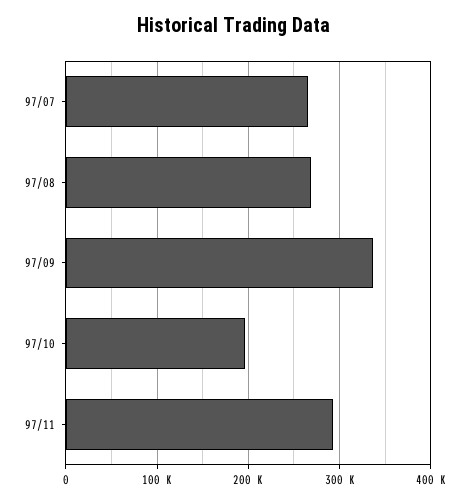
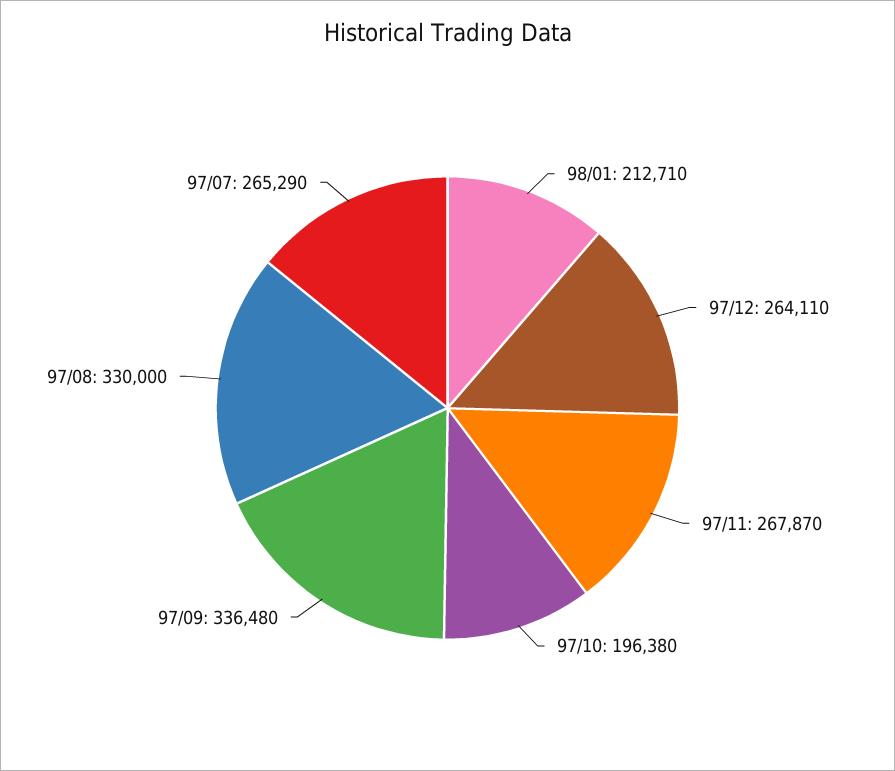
97/08: 270000 -> 330000
97/11: 290000 -> 267870
98/01: none -> 212710
97/12: none -> 264110

